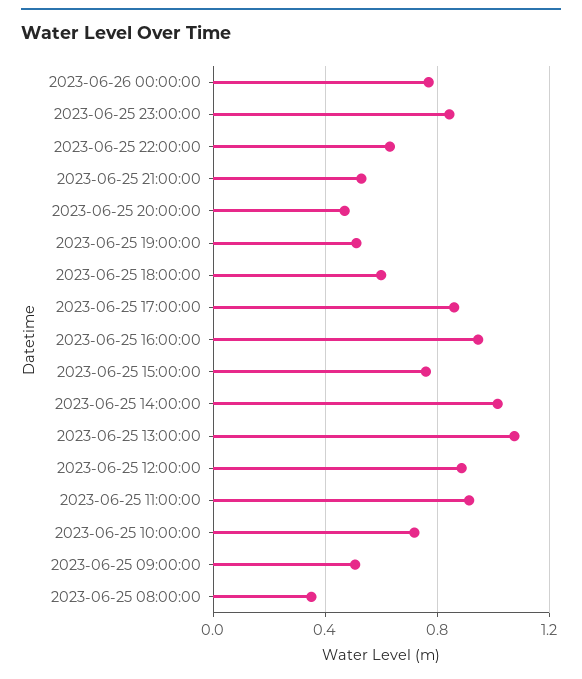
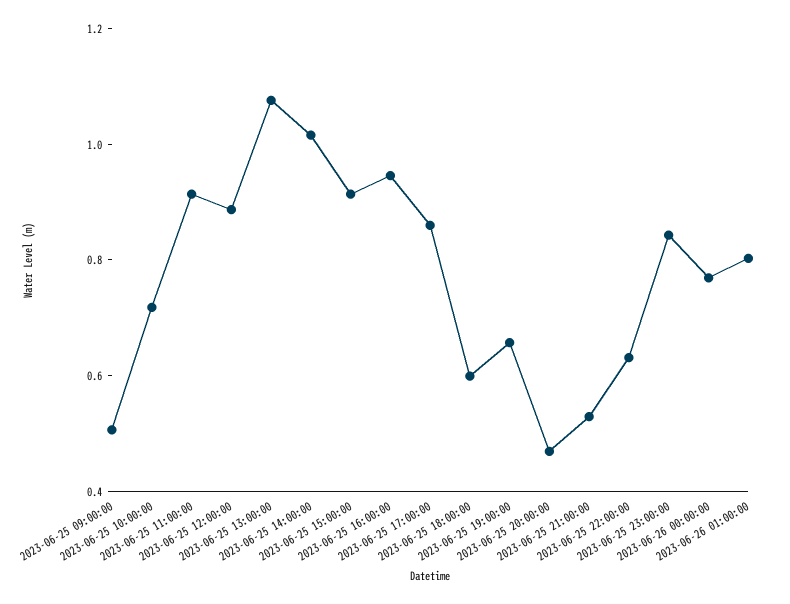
2023-06-25 19:00:00: 0.5 -> 0.65
2023-06-25 15:00:00: 0.75 -> 0.9
2023-06-25 08:00:00: 0.35 -> none
2023-06-26 01:00:00: none -> 0.8

